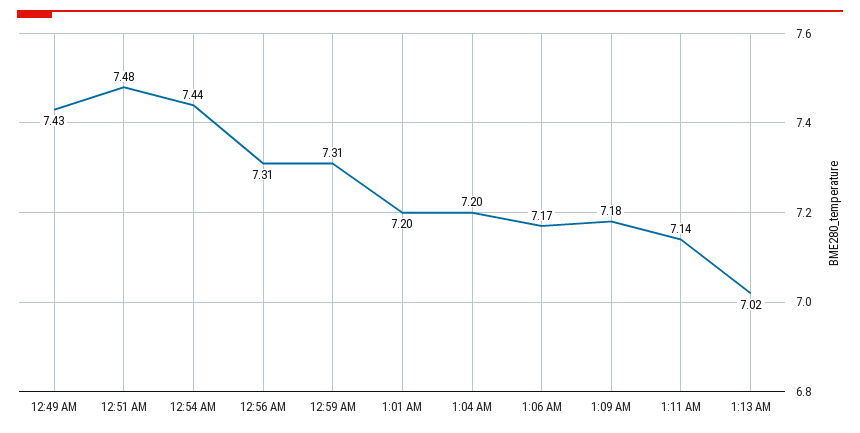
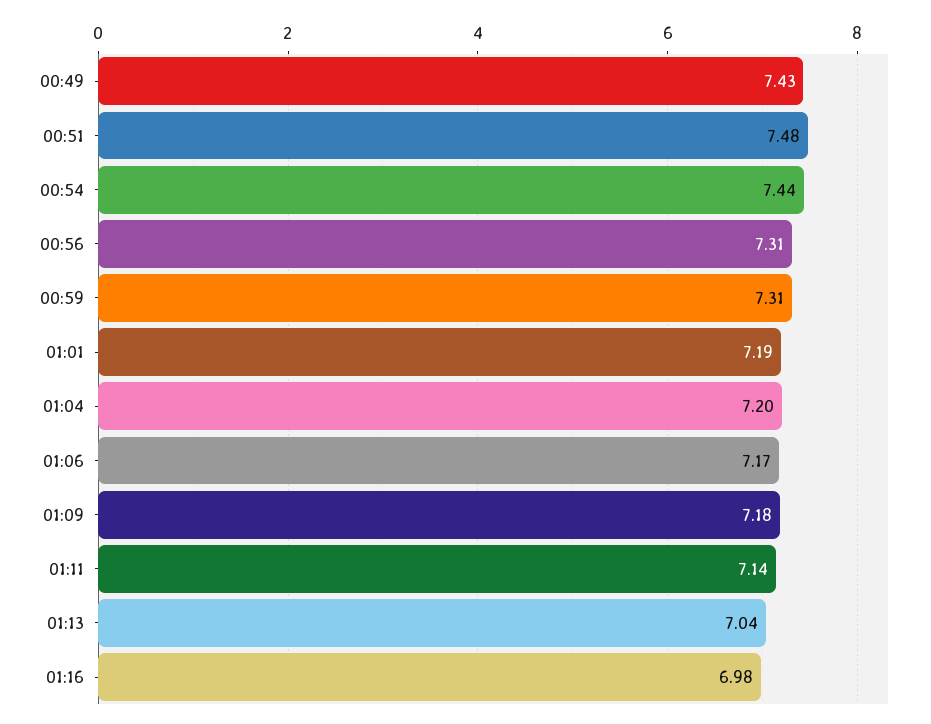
1:01 AM: 7.2 -> 7.19
1:13 AM: 7.02 -> 7.04
01:16: none -> 6.98

